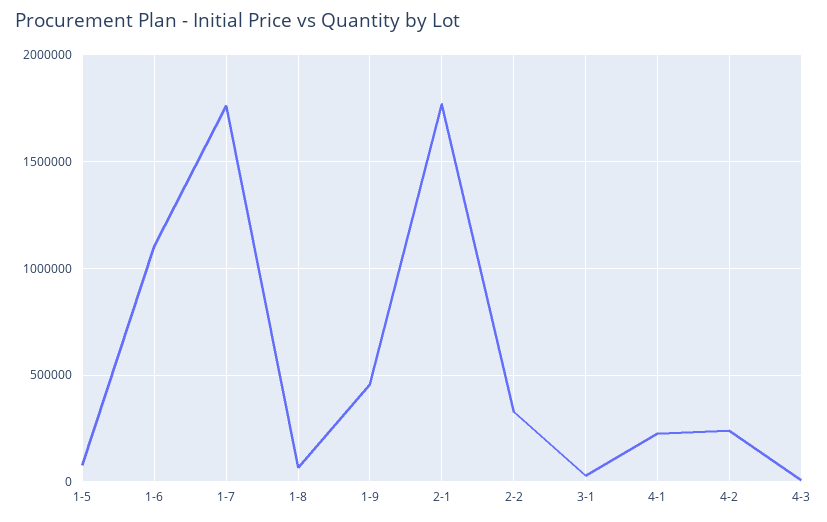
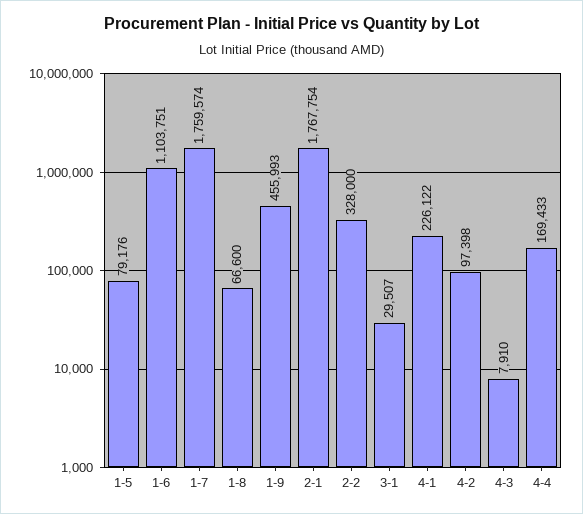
4-2: 250000 -> 97398
4-4: none -> 169433

